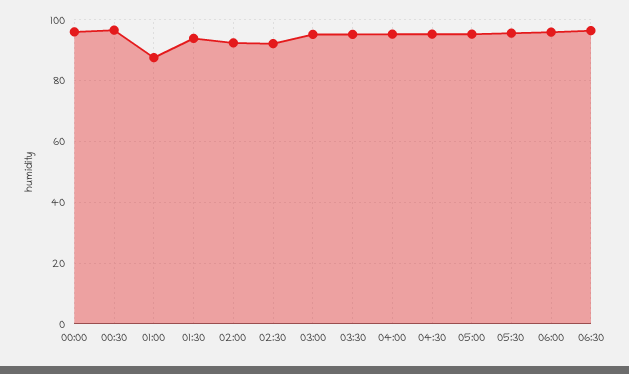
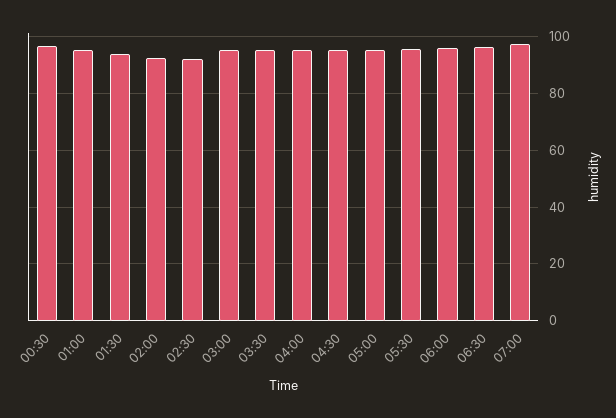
00:00: 96 -> none
01:00: 88 -> 95
07:00: none -> 97.5

